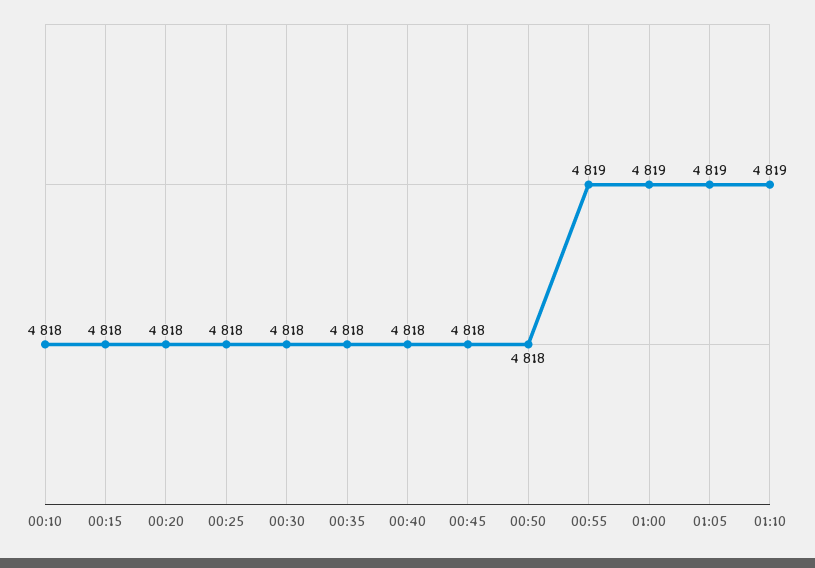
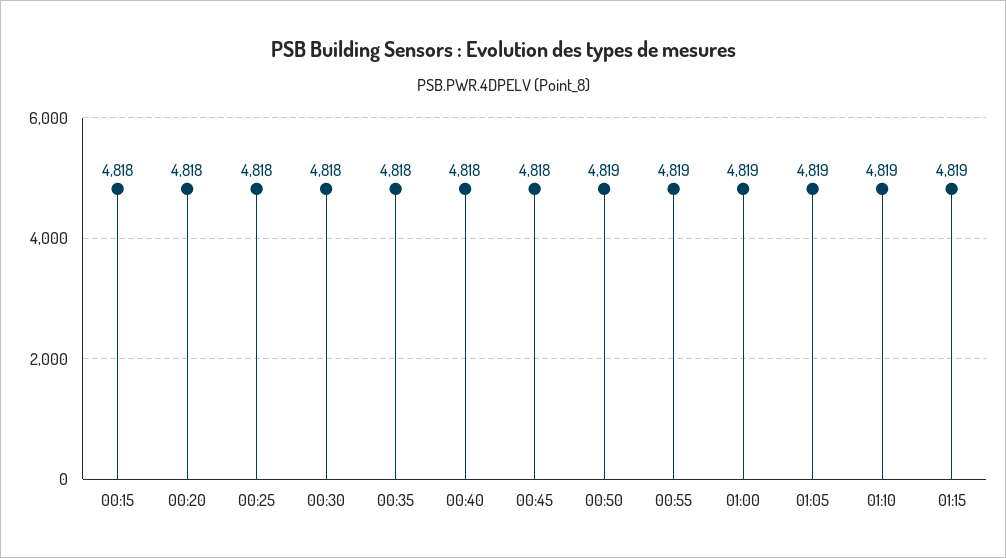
00:10: 4818 -> none
00:50: 4818 -> 4819
01:15: none -> 4819

